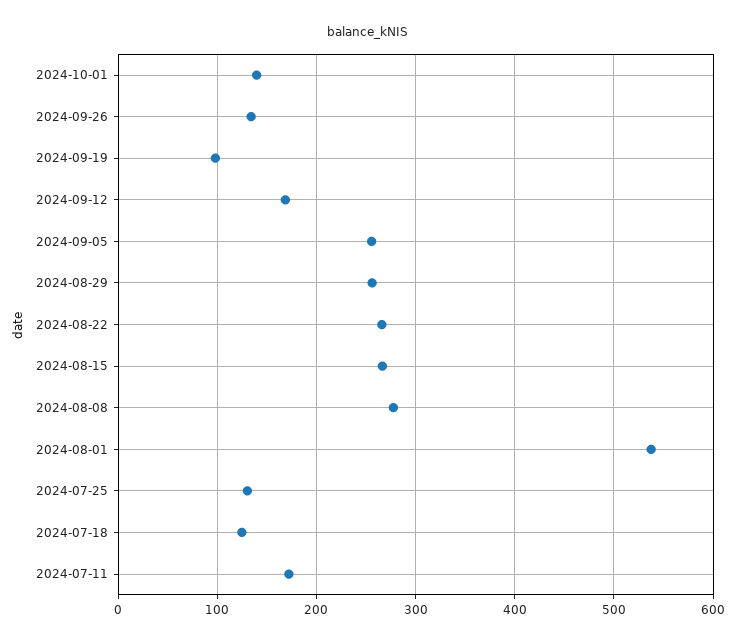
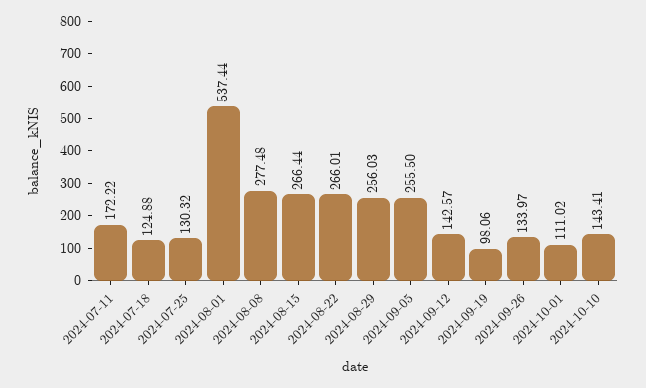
2024-10-01: 140 -> 111.02
2024-09-12: 170 -> 142.57
2024-10-10: none -> 143.41

